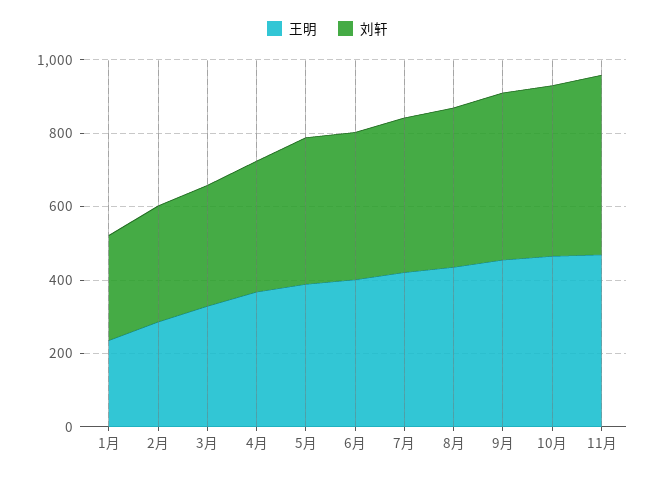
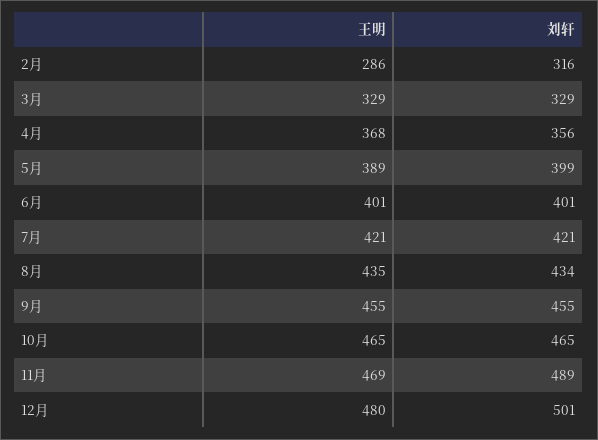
王明, 1月: 250 -> none
刘轩, 1月: 300 -> none
王明, 12月: none -> 480
刘轩, 12月: none -> 501

